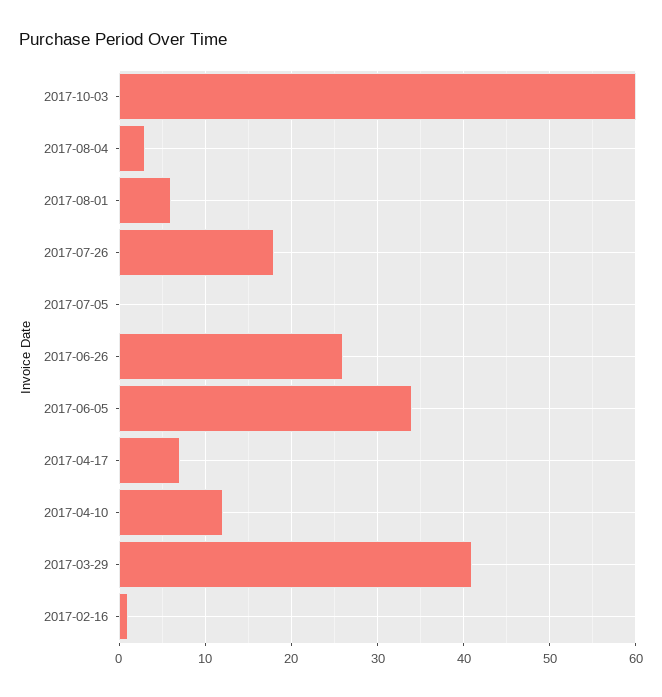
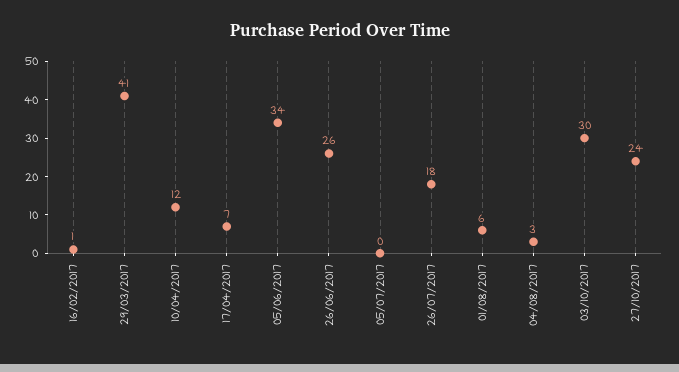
2017-10-03: 60 -> 30
27/10/2017: none -> 24

